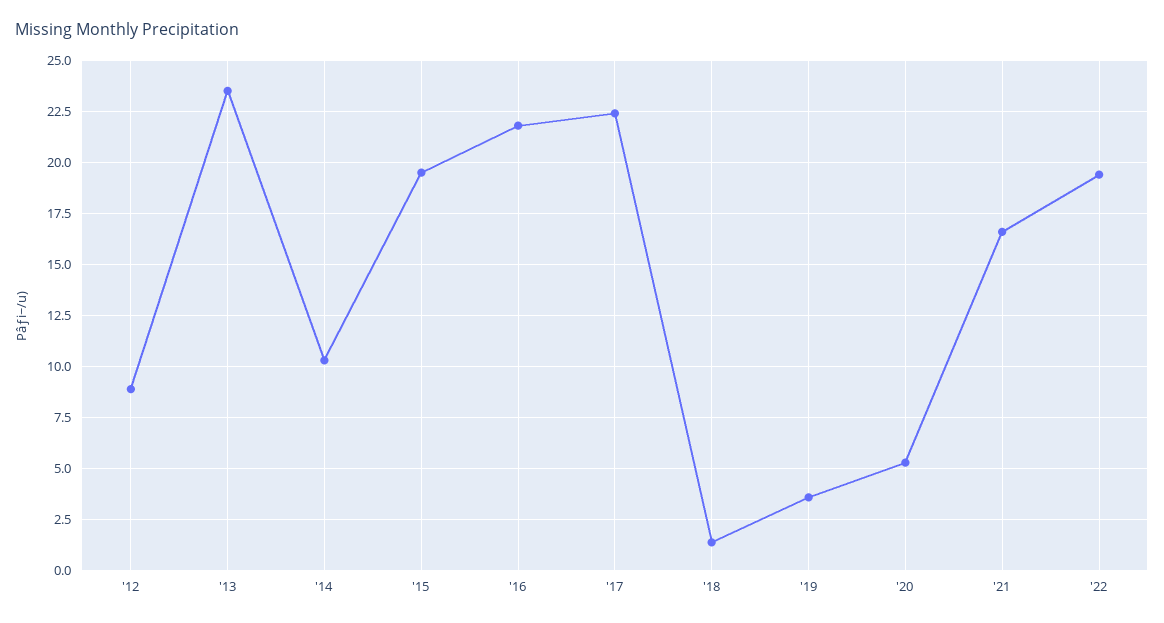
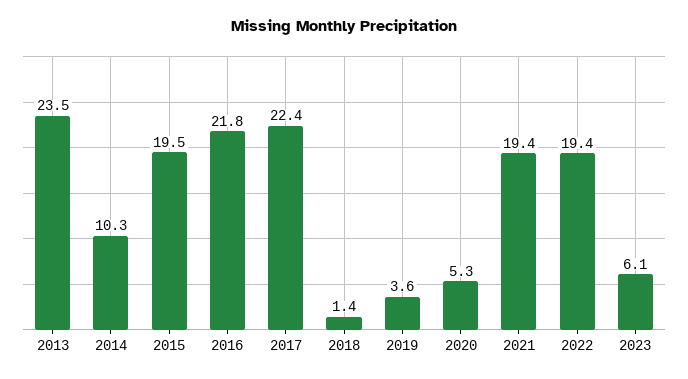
'12: 9 -> none
'21: 16.5 -> 19.4
2023: none -> 6.1

